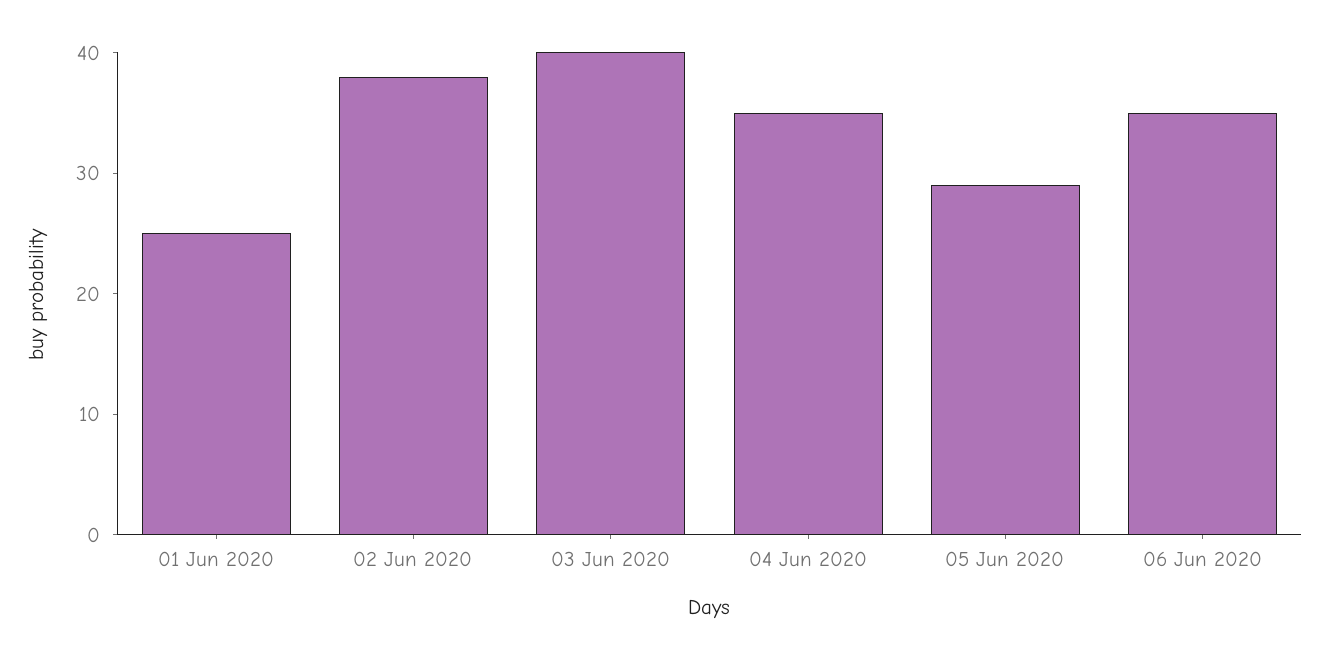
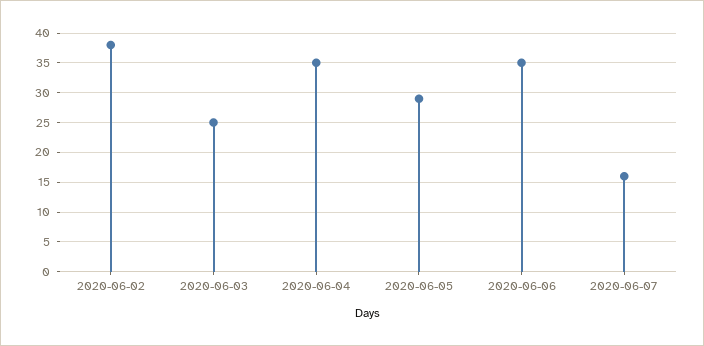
01 Jun 2020: 25 -> none
03 Jun 2020: 40 -> 25
2020-06-07: none -> 15

